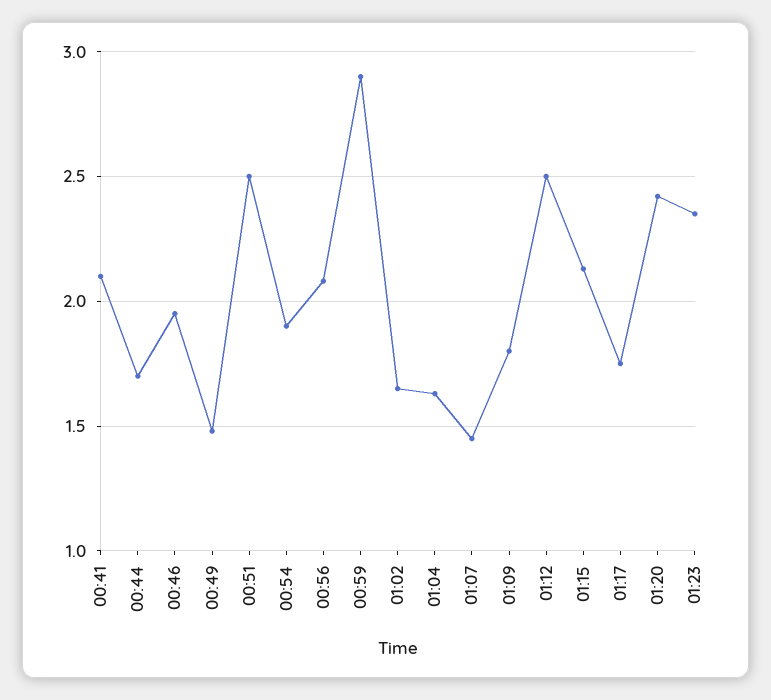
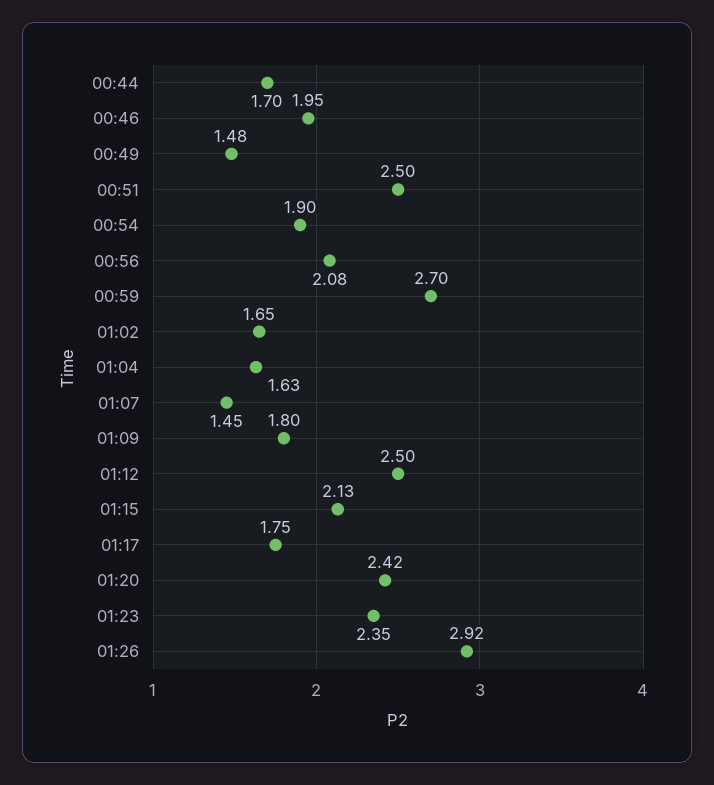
00:41: 2.1 -> none
00:59: 2.9 -> 2.7
01:26: none -> 2.92

